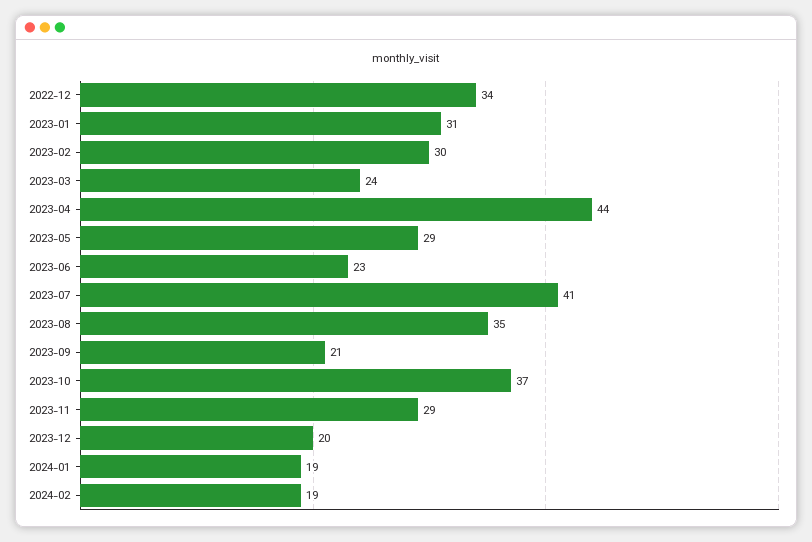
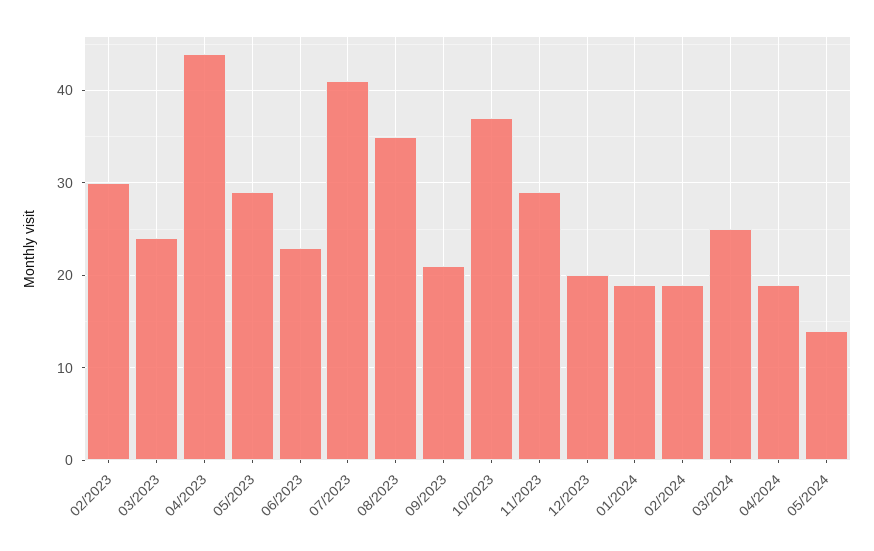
2022-12: 34 -> none
2023-01: 31 -> none
03/2024: none -> 25
04/2024: none -> 19
05/2024: none -> 14

